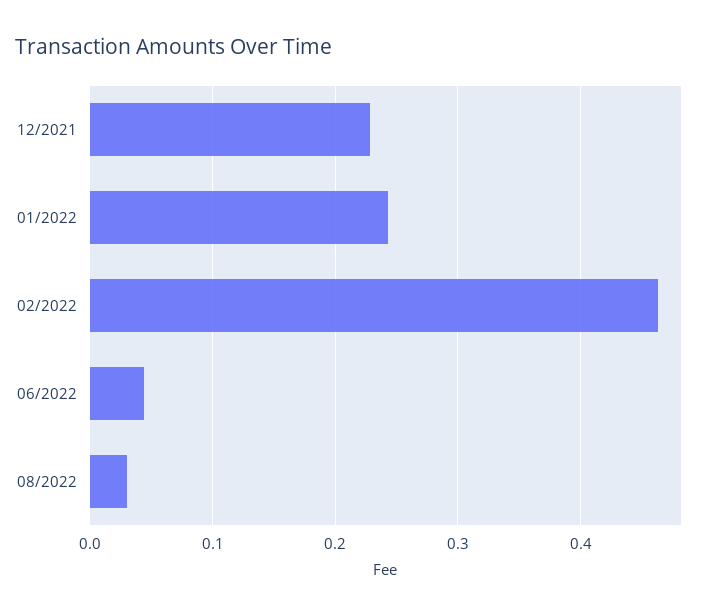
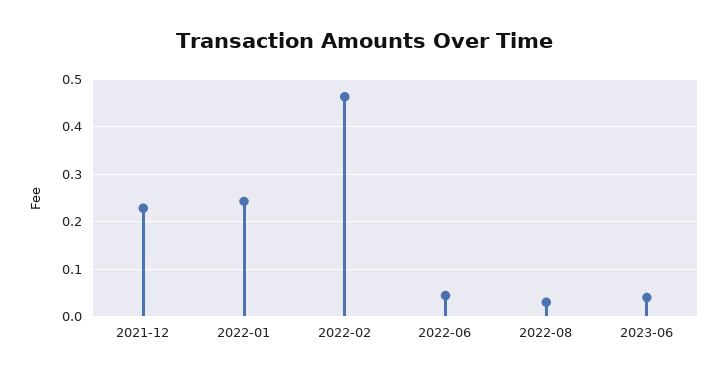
2023-06: none -> 0.04

